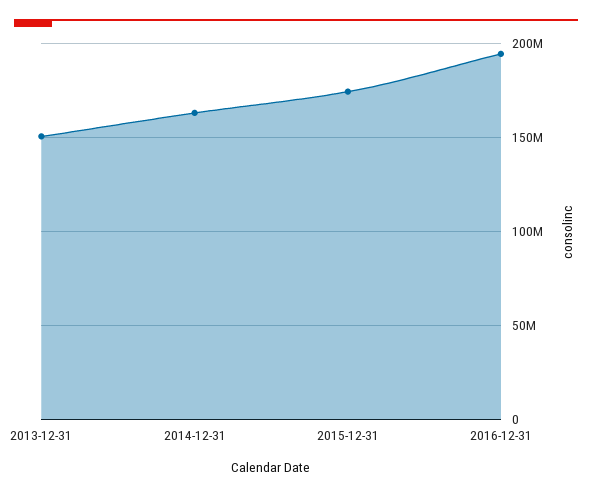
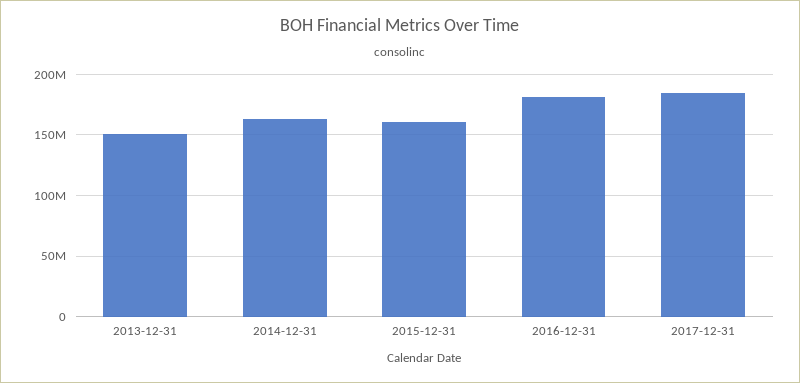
2015-12-31: 175000000 -> 160000000
2016-12-31: 195000000 -> 180000000
2017-12-31: none -> 185000000

